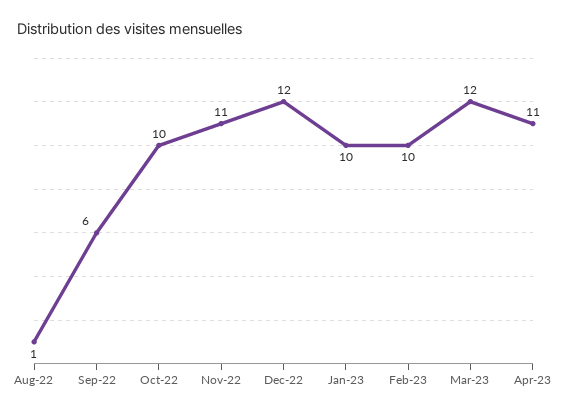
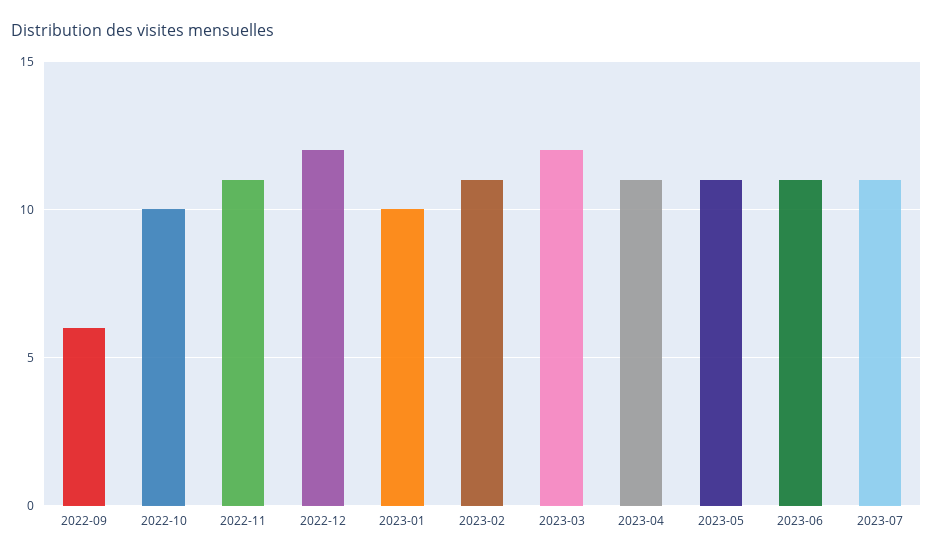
Aug-22: 1 -> none
Feb-23: 10 -> 11
2023-05: none -> 11
2023-06: none -> 11
2023-07: none -> 11

